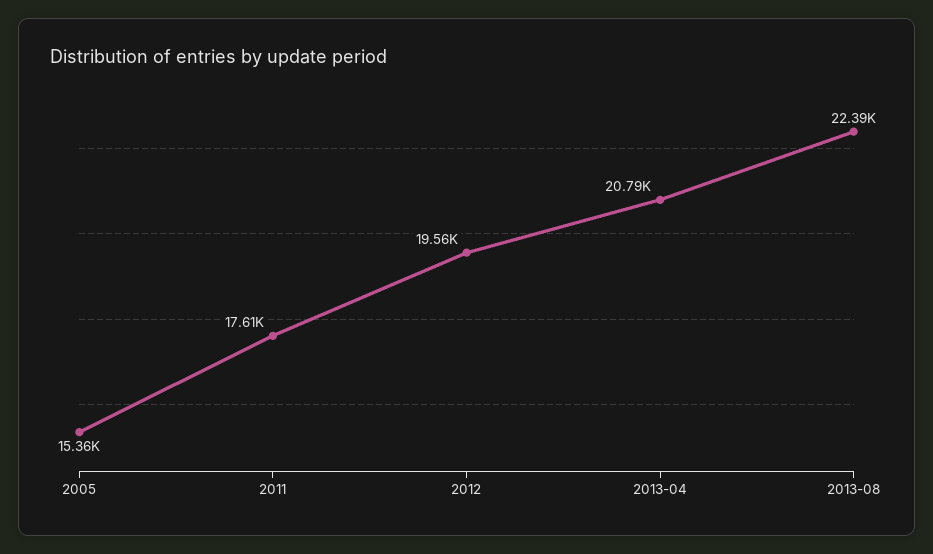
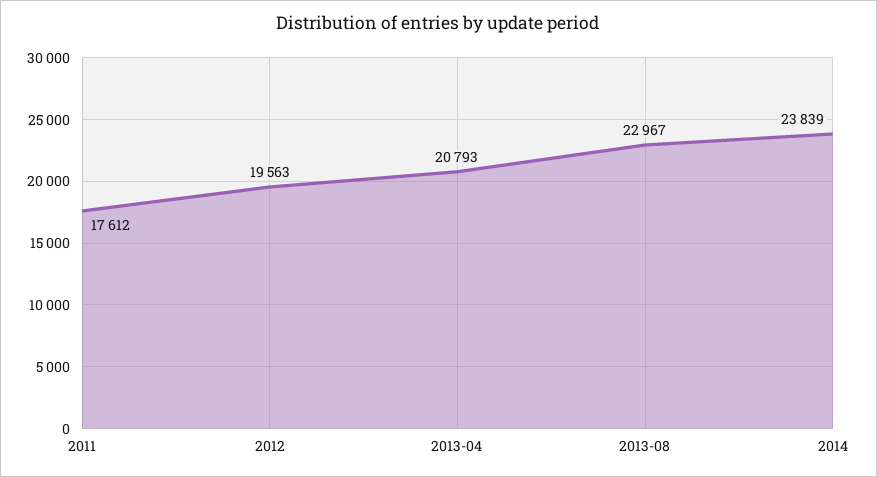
2005: 15360 -> none
2013-08: 22390 -> 22967
2014: none -> 23839

